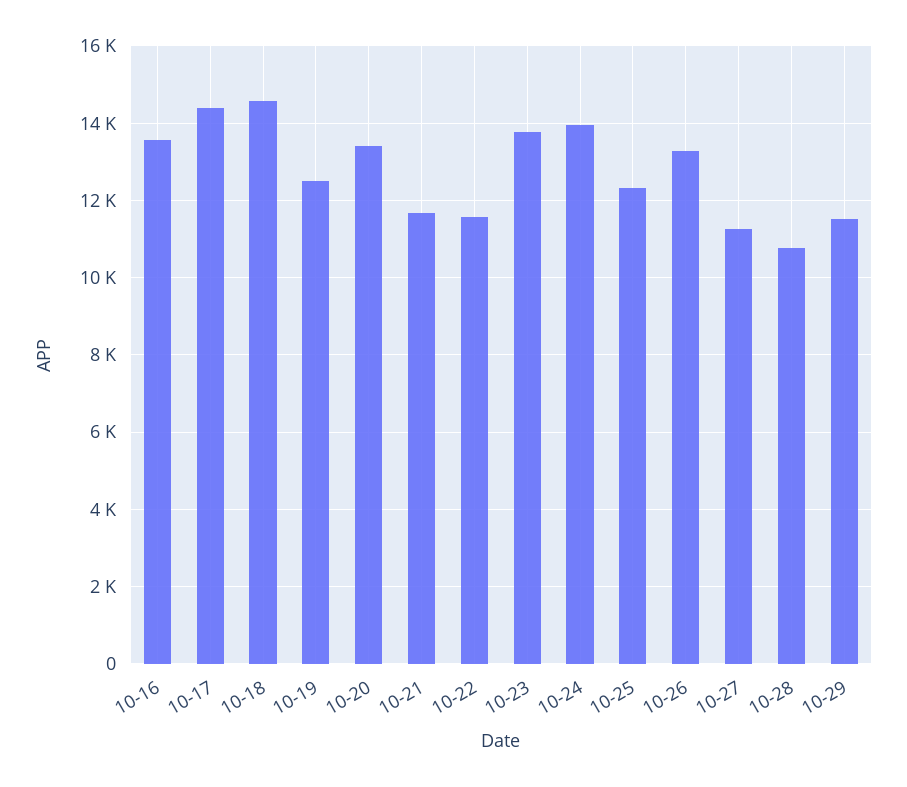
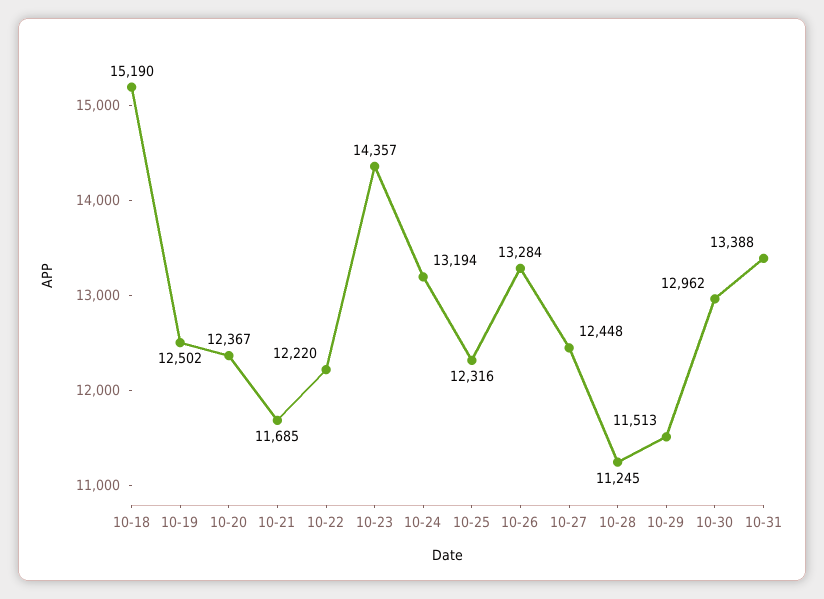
10-16: 13600 -> none
10-17: 14400 -> none
10-18: 14600 -> 15190
10-20: 13400 -> 12367
10-22: 11600 -> 12220
10-23: 13800 -> 14357
10-24: 14000 -> 13194
10-27: 11200 -> 12448
10-28: 10800 -> 11245
10-30: none -> 12962
10-31: none -> 13388

